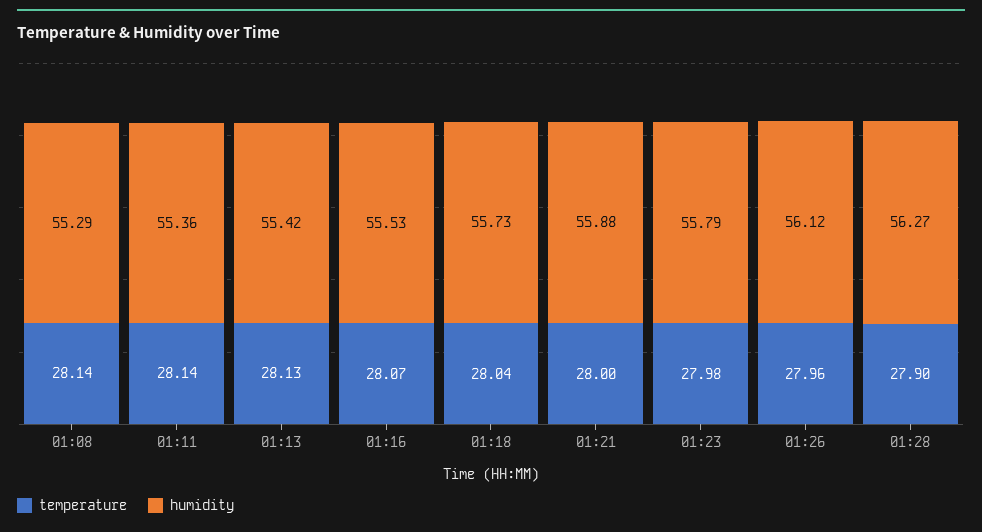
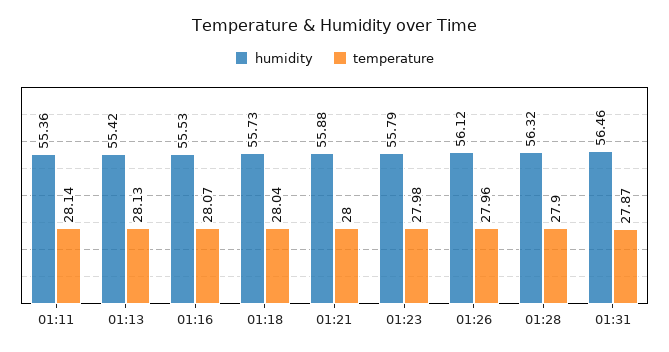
temperature, 01:08: 28.14 -> none
humidity, 01:08: 55.29 -> none
humidity, 01:28: 56.27 -> 56.32
humidity, 01:31: none -> 56.46
temperature, 01:31: none -> 27.87

